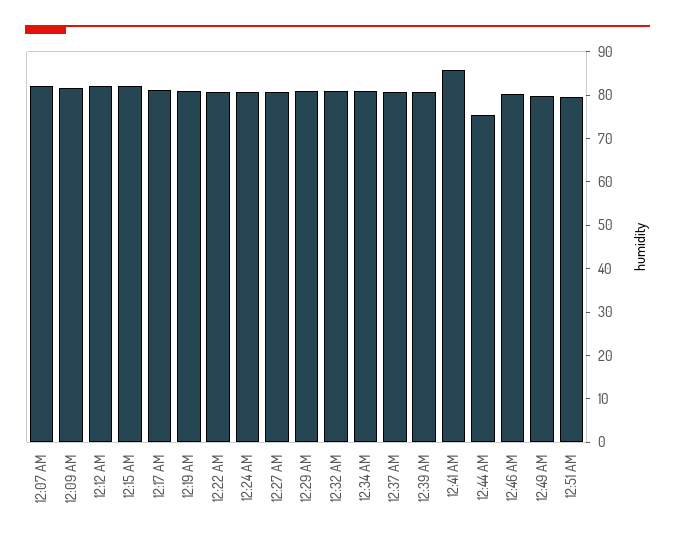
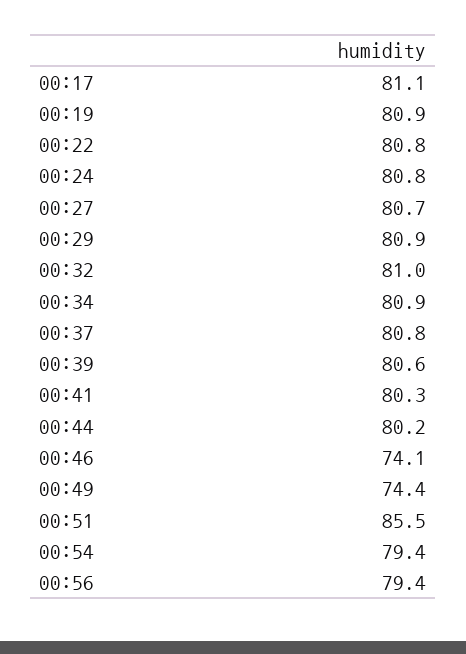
12:07 AM: 82 -> none
12:09 AM: 82 -> none
12:12 AM: 82 -> none
12:15 AM: 82 -> none
12:41 AM: 86 -> 80.3
12:44 AM: 76 -> 80.2
12:46 AM: 80 -> 74.1
12:49 AM: 80 -> 74.4
12:51 AM: 80 -> 85.5
00:54: none -> 79.4
00:56: none -> 79.4

